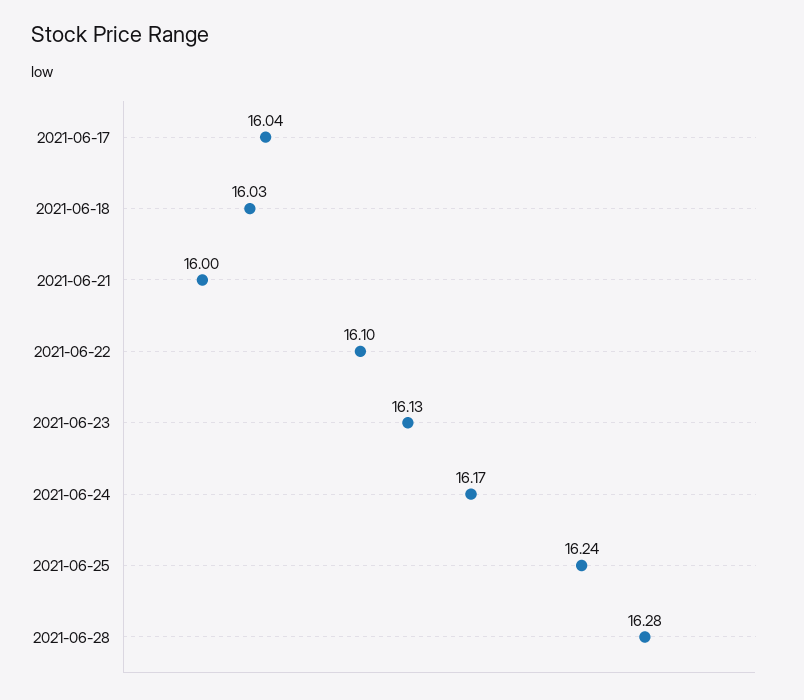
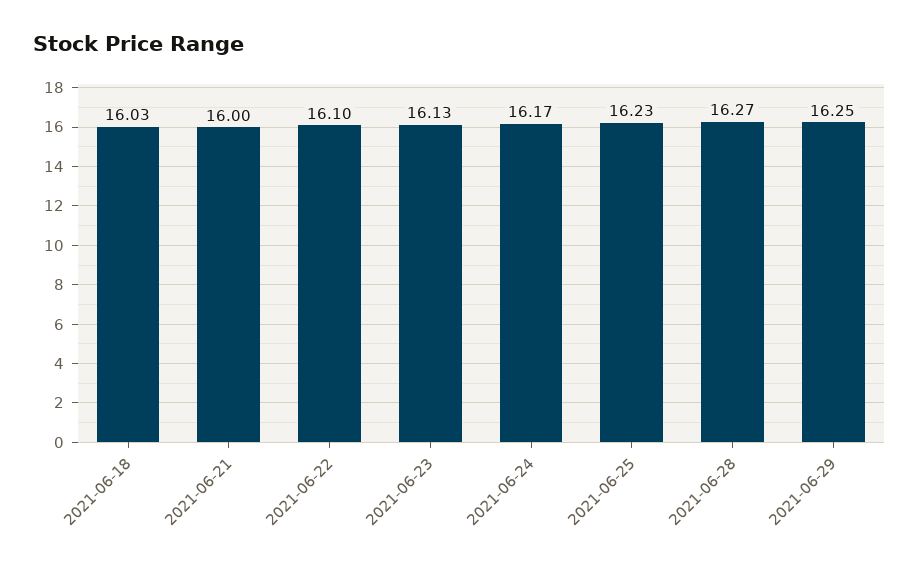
2021-06-17: 16.04 -> none
2021-06-25: 16.24 -> 16.23
2021-06-28: 16.28 -> 16.27
2021-06-29: none -> 16.25

